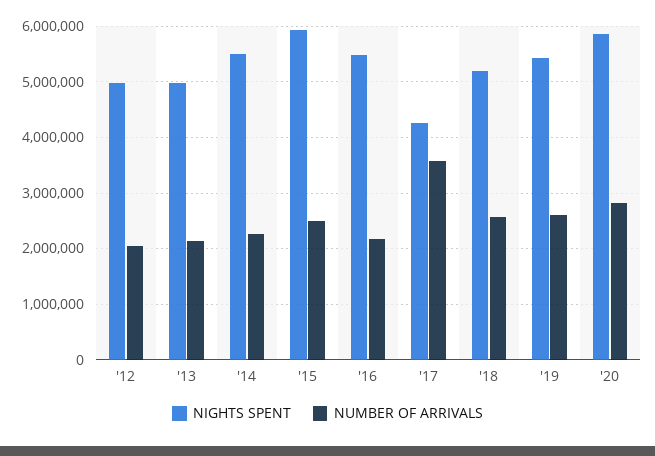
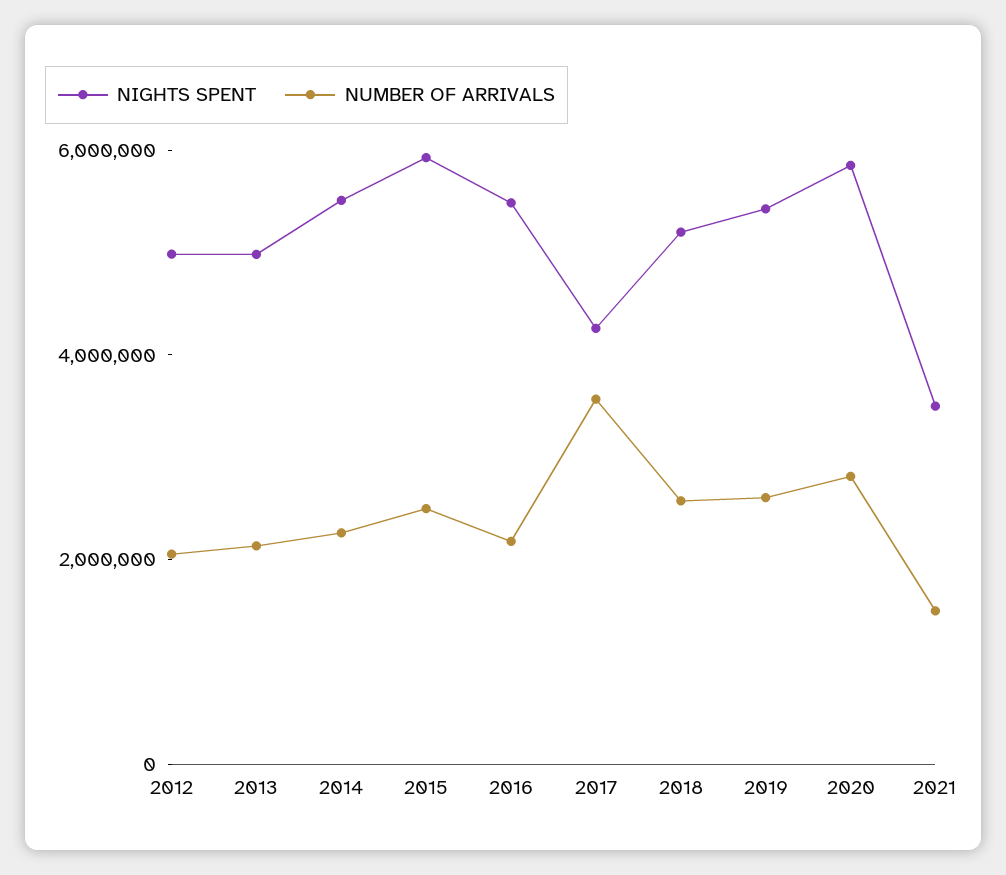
NIGHTS SPENT, 2021: none -> 3500000
NUMBER OF ARRIVALS, 2021: none -> 1500000

